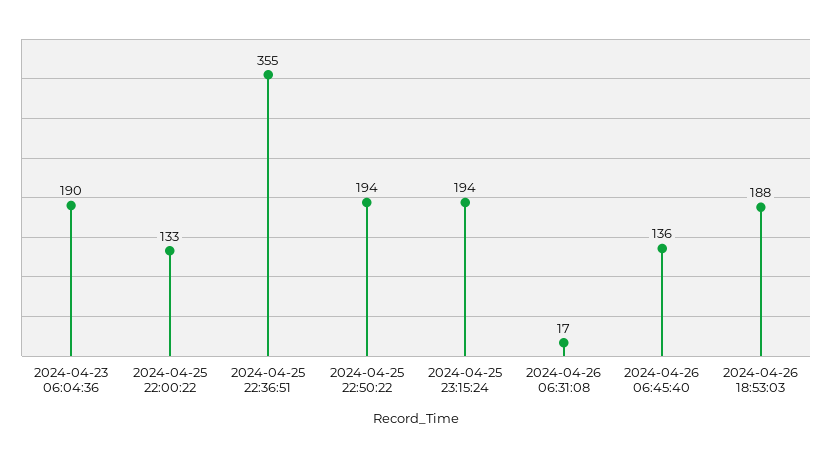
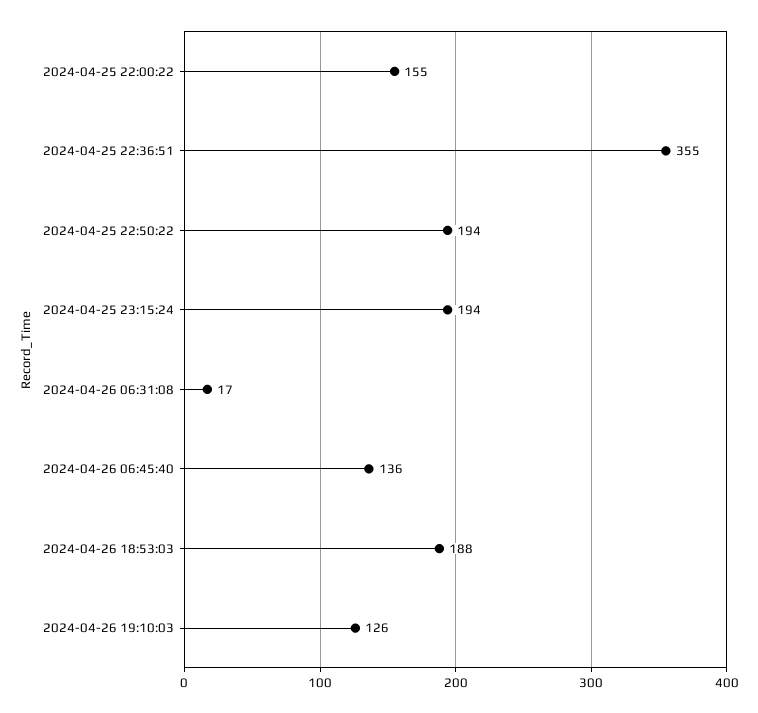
2024-04-23 06:04:36: 190 -> none
2024-04-25 22:00:22: 133 -> 155
2024-04-26 19:10:03: none -> 126

